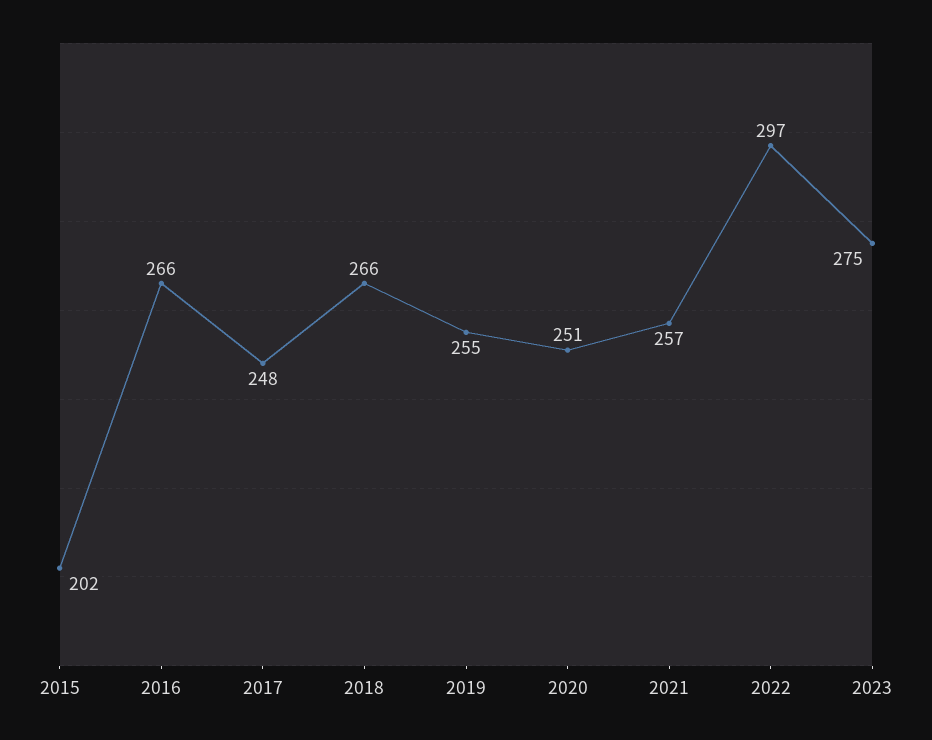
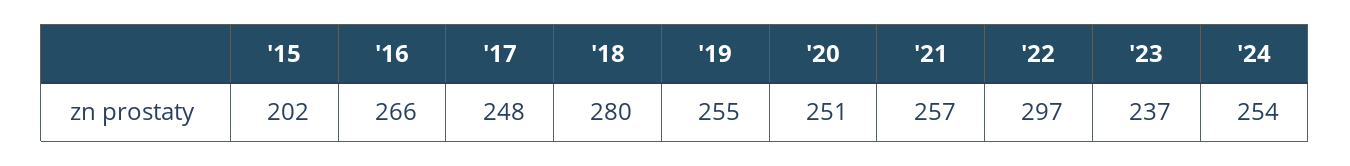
2018: 266 -> 280
2023: 275 -> 237
'24: none -> 254

